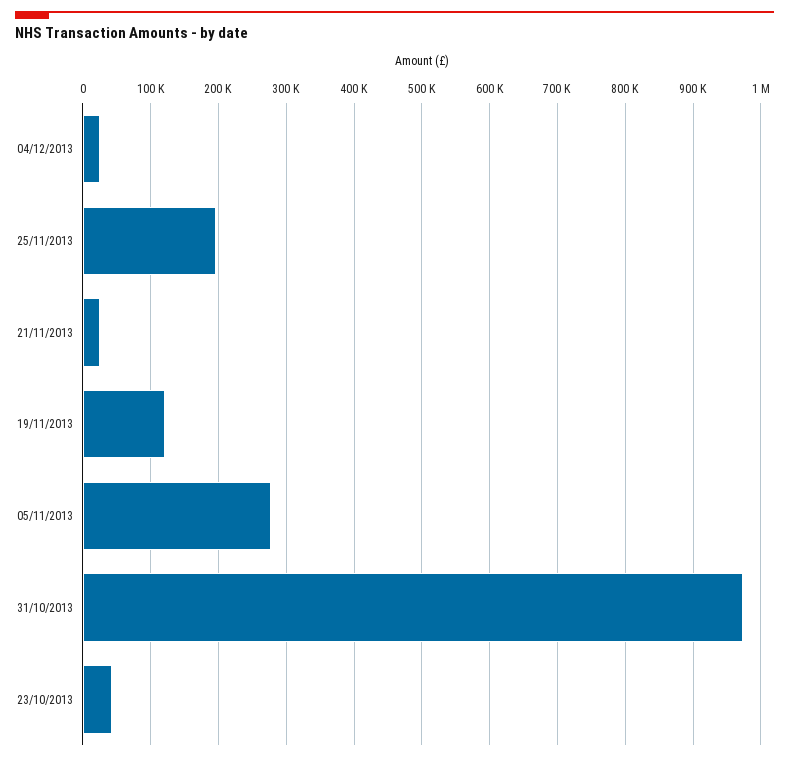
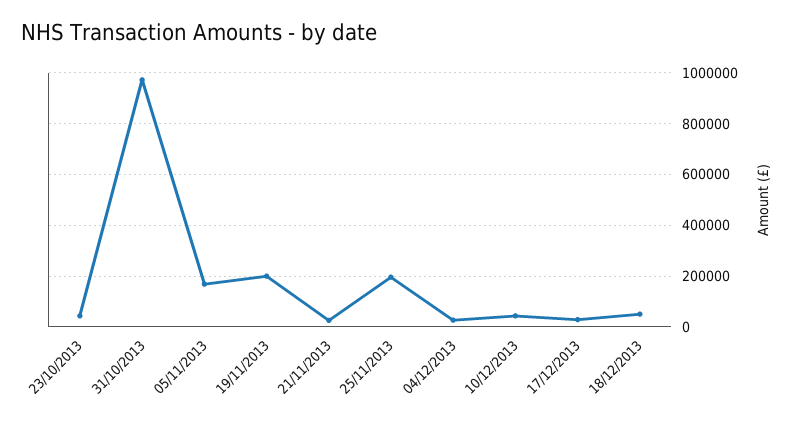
19/11/2013: 120000 -> 200000
05/11/2013: 280000 -> 175000
10/12/2013: none -> 50000
17/12/2013: none -> 25000
18/12/2013: none -> 50000

